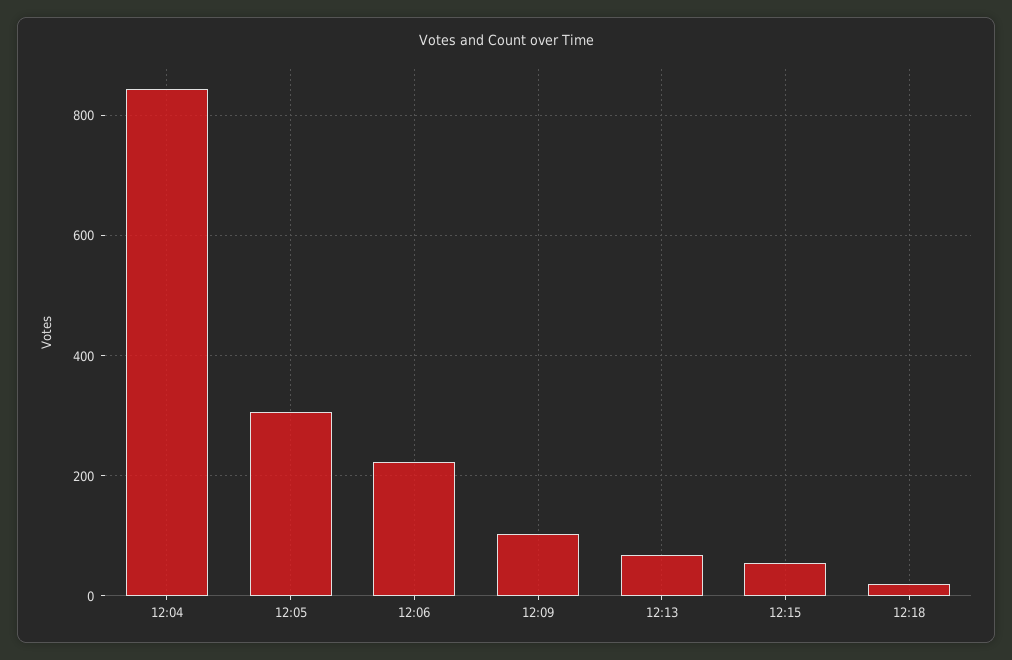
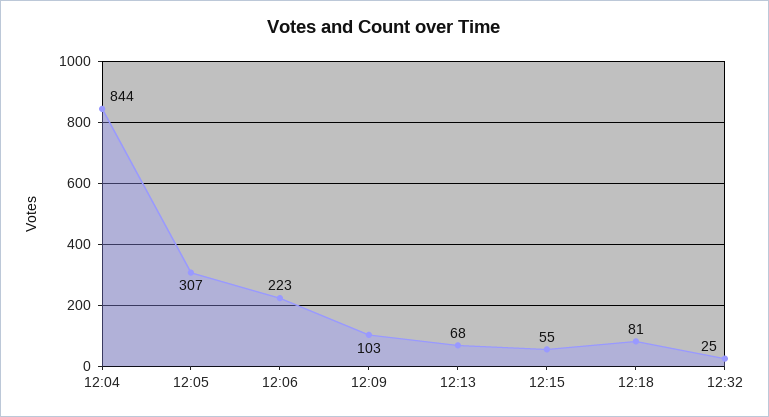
12:18: 20 -> 81
12:32: none -> 25

